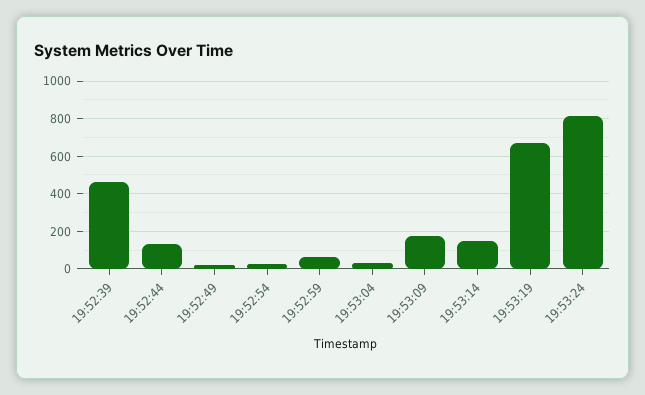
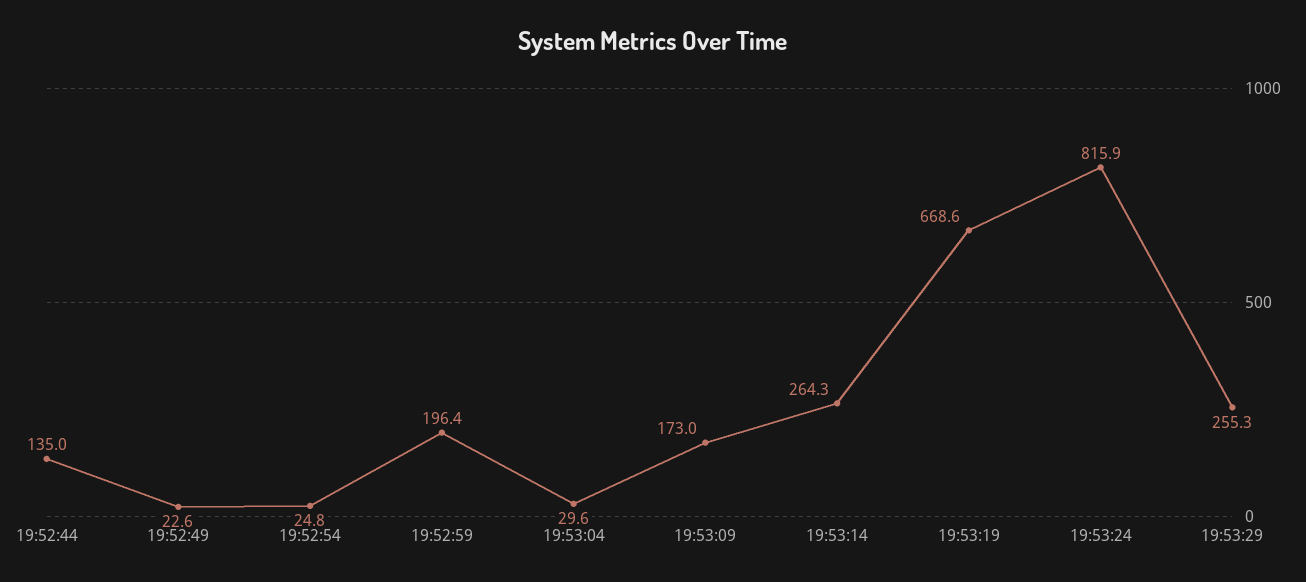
19:52:39: 450 -> none
19:52:59: 50 -> 196.4
19:53:14: 150 -> 264.3
19:53:29: none -> 255.3

